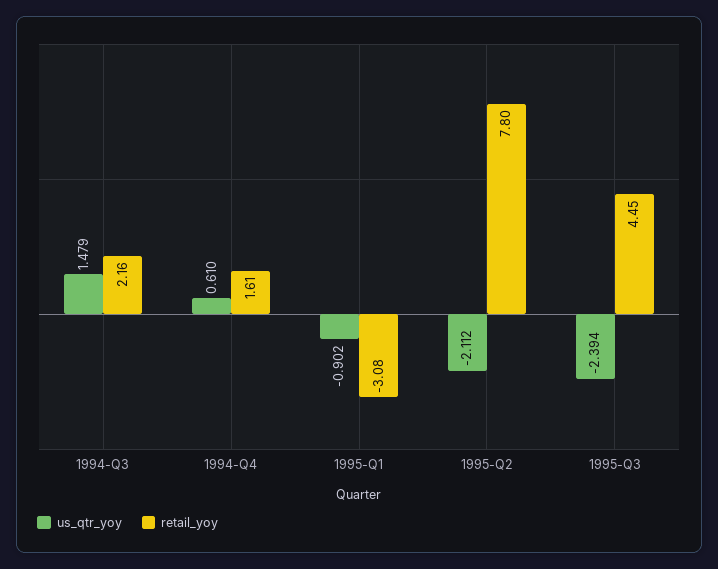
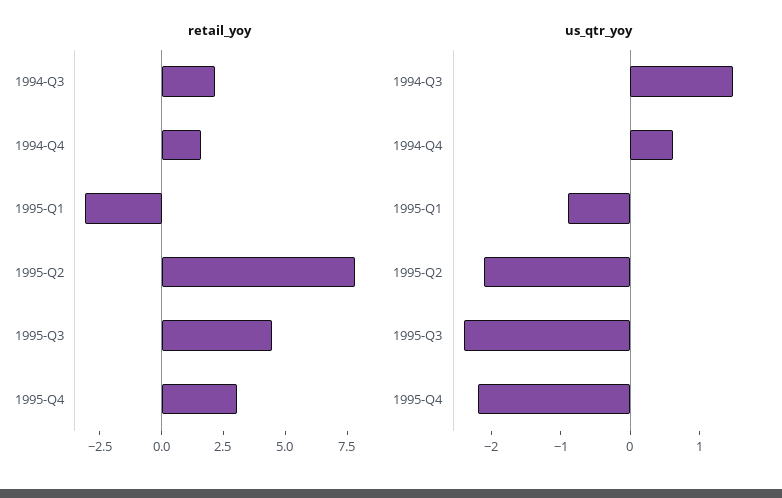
retail_yoy, 1995-Q4: none -> 3
us_qtr_yoy, 1995-Q4: none -> -2.2

